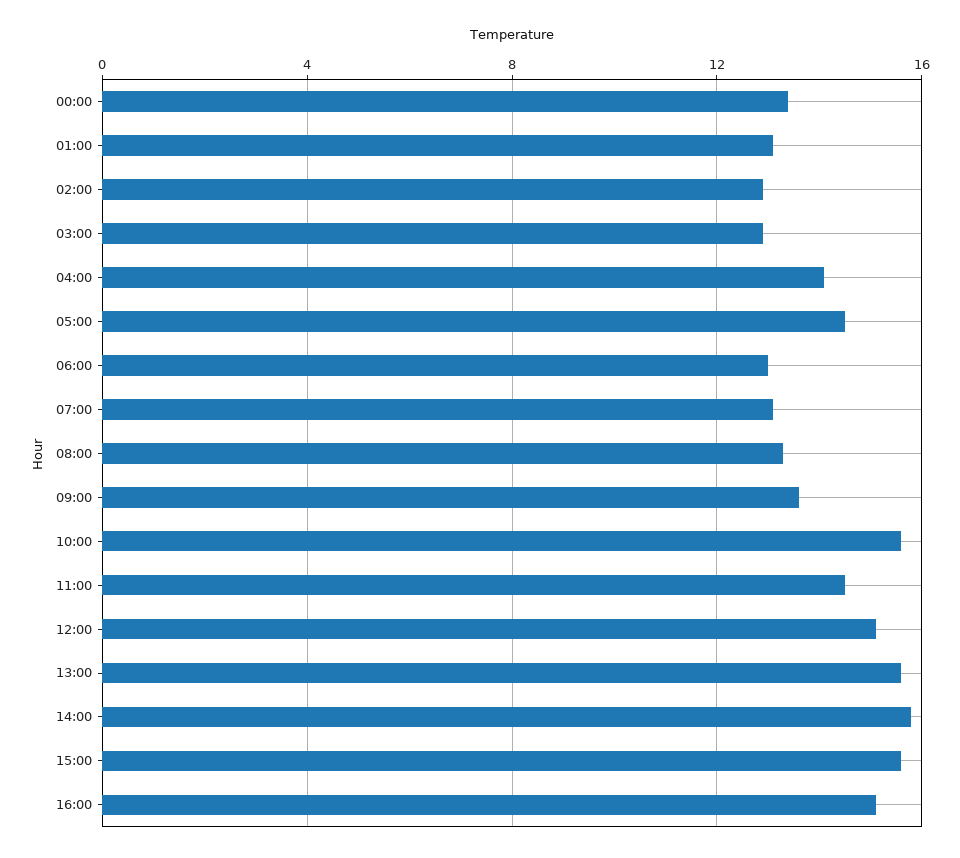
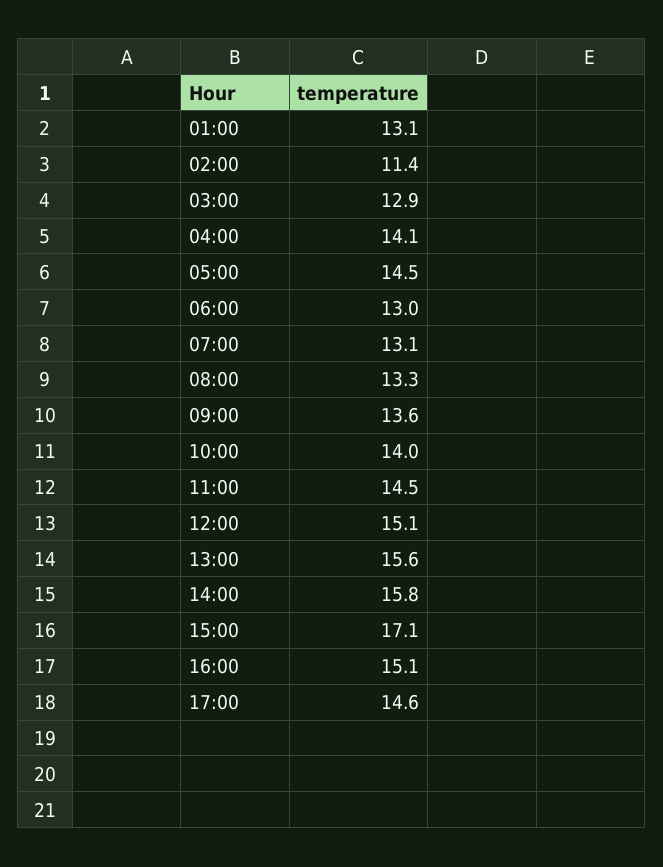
00:00: 13.5 -> none
02:00: 13 -> 11.4
10:00: 15.5 -> 14
15:00: 15.5 -> 17.1
17:00: none -> 14.6

